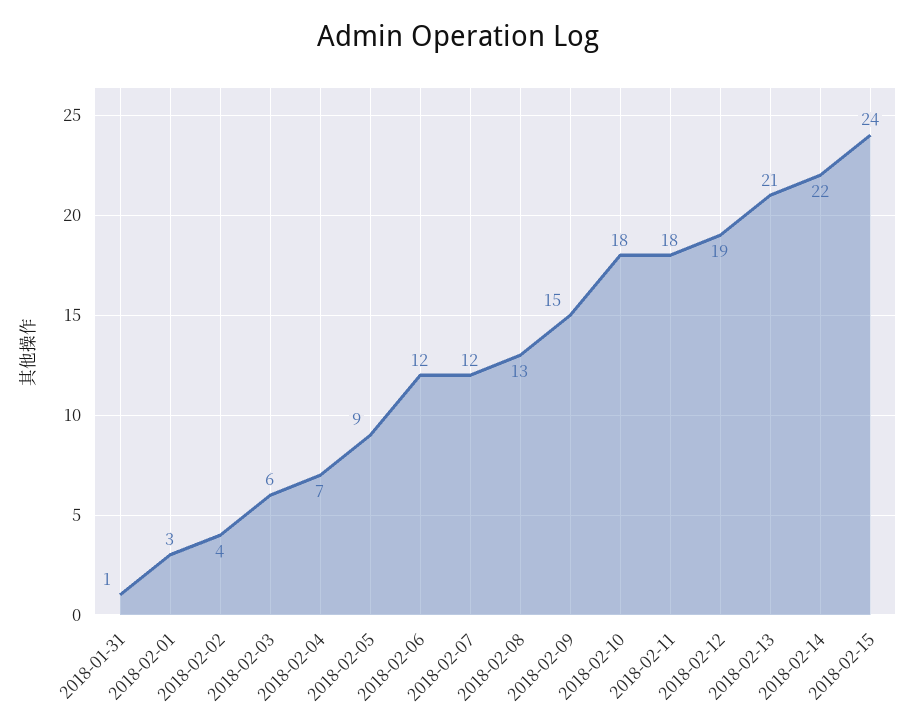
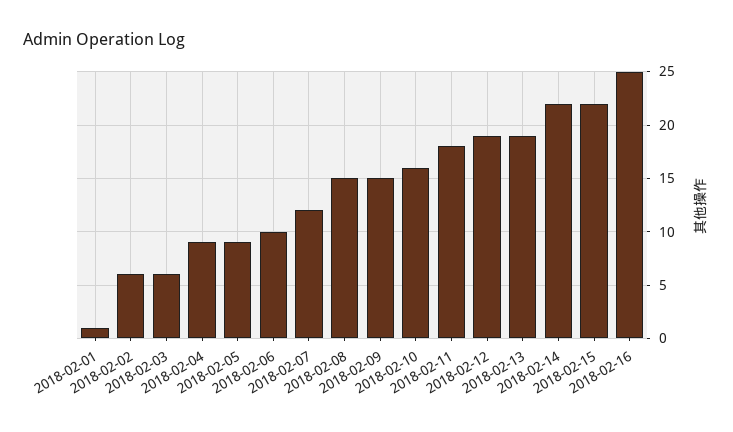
2018-01-31: 1 -> none
2018-02-01: 3 -> 1
2018-02-02: 4 -> 6
2018-02-04: 7 -> 9
2018-02-06: 12 -> 10
2018-02-08: 13 -> 15
2018-02-10: 18 -> 16
2018-02-13: 21 -> 19
2018-02-15: 24 -> 22
2018-02-16: none -> 25

